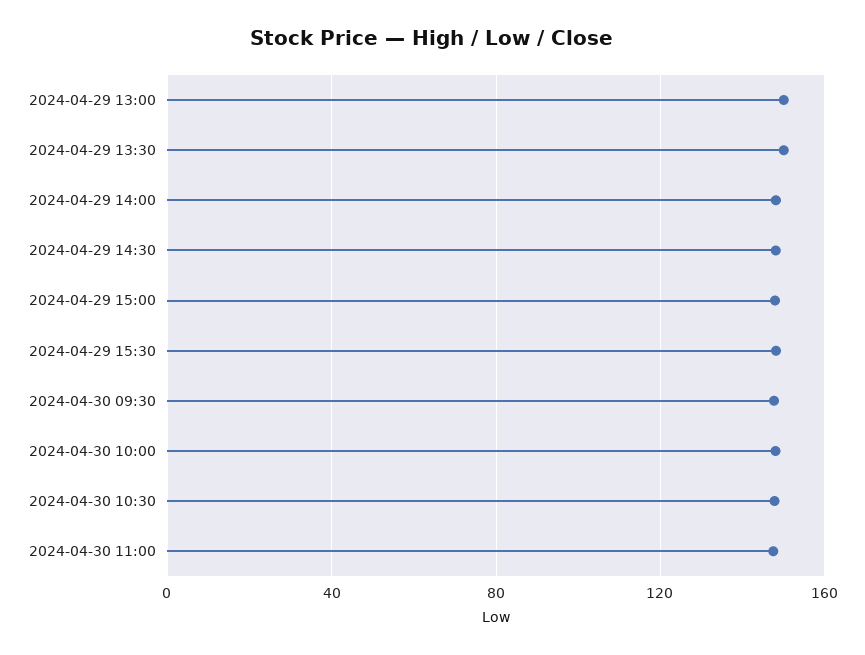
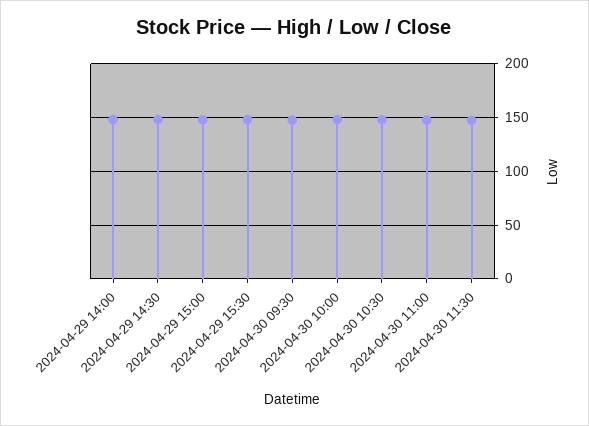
2024-04-29 13:00: 150 -> none
2024-04-29 13:30: 150 -> none
2024-04-30 11:30: none -> 150

